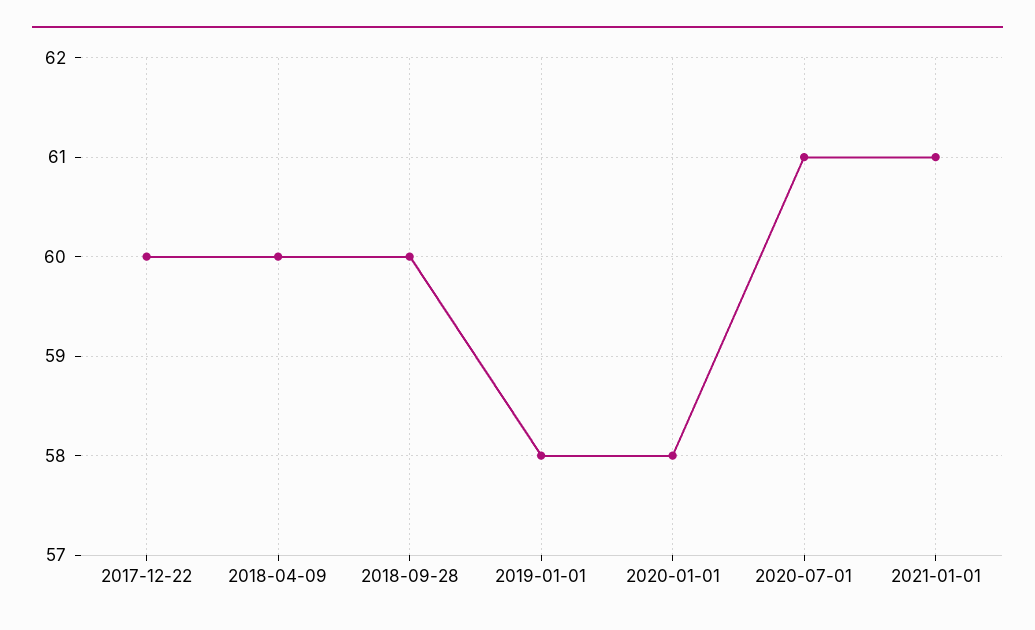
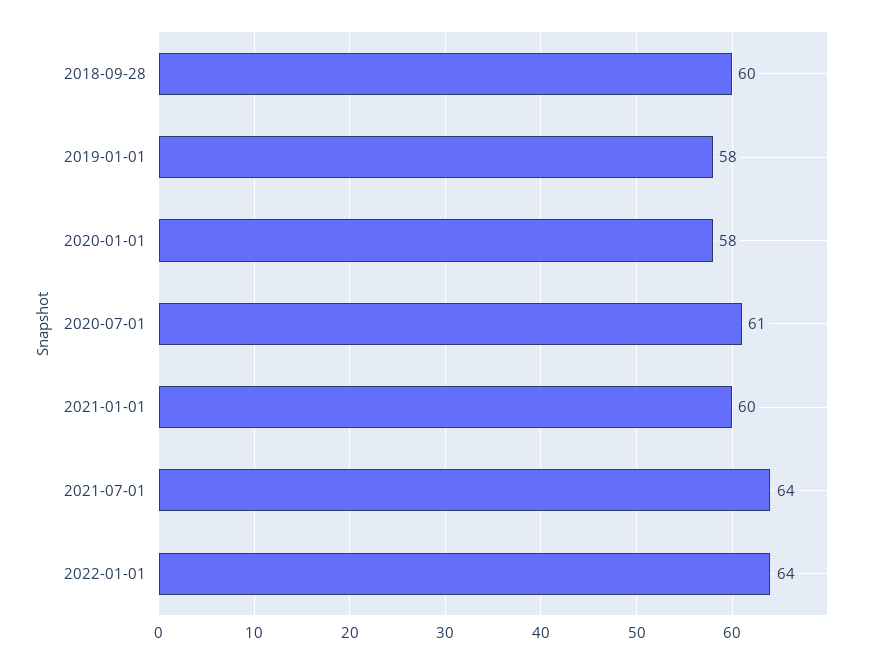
2017-12-22: 60 -> none
2018-04-09: 60 -> none
2021-01-01: 61 -> 60
2021-07-01: none -> 64
2022-01-01: none -> 64

